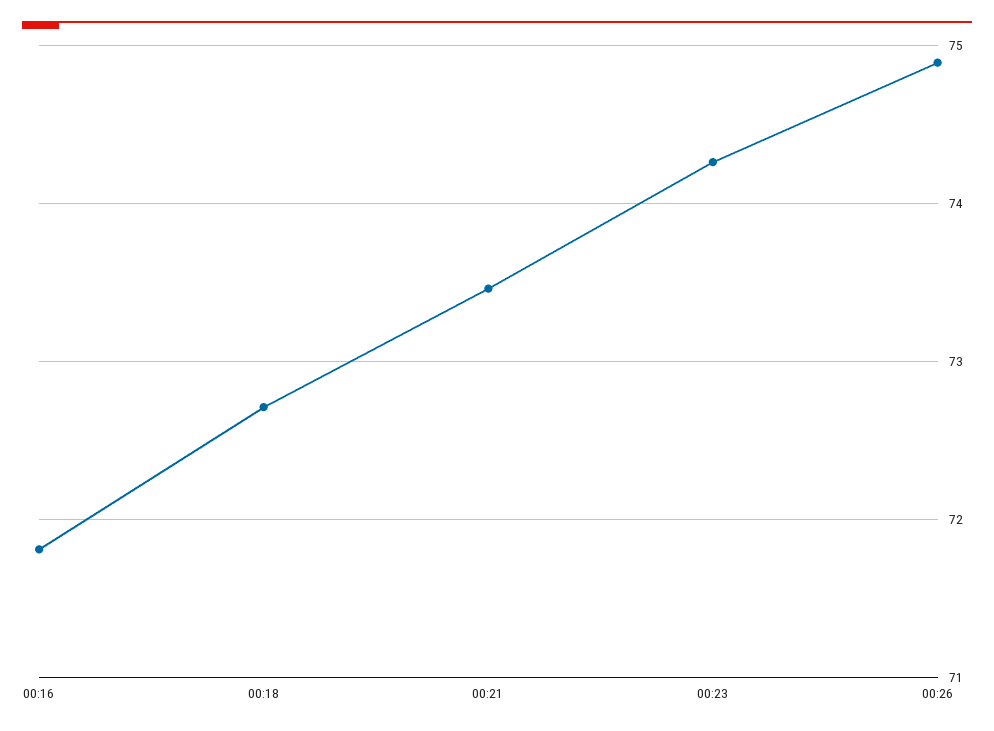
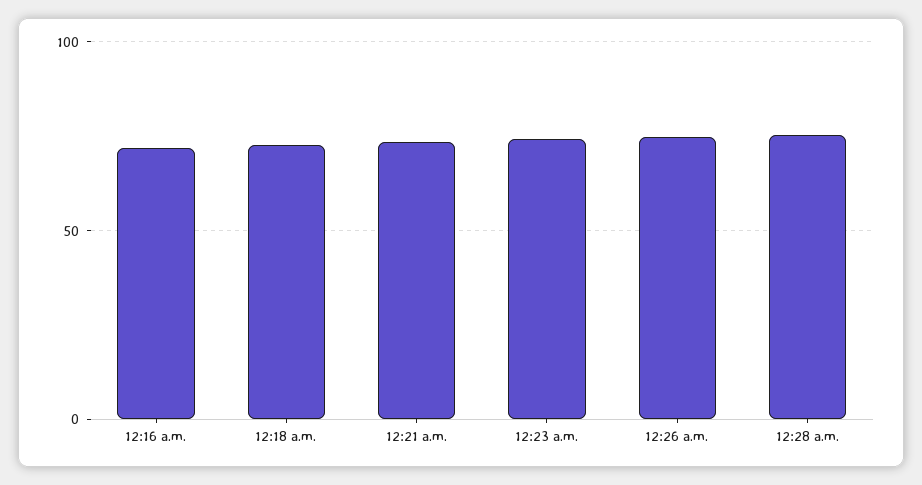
12:28 a.m.: none -> 75

